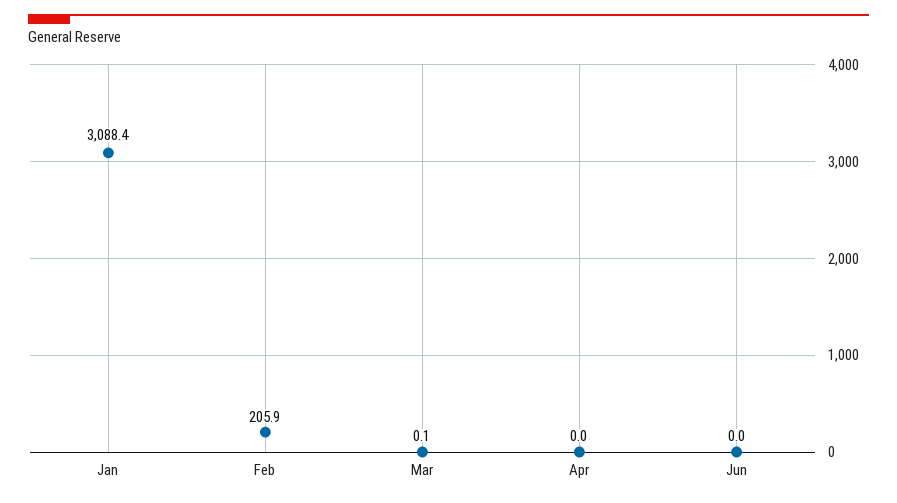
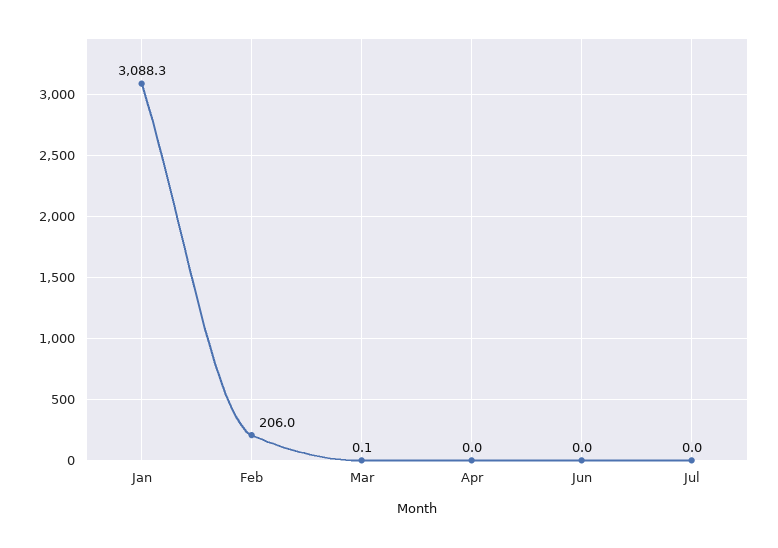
Jan: 3088.4 -> 3088.3
Feb: 205.9 -> 206
Jul: none -> 0

